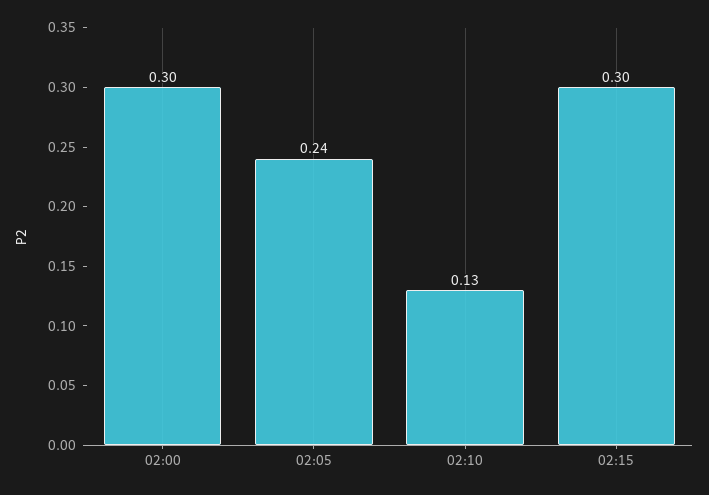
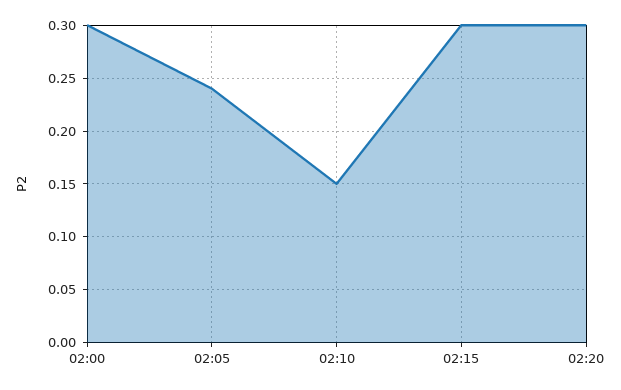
02:10: 0.13 -> 0.15
02:20: none -> 0.3

